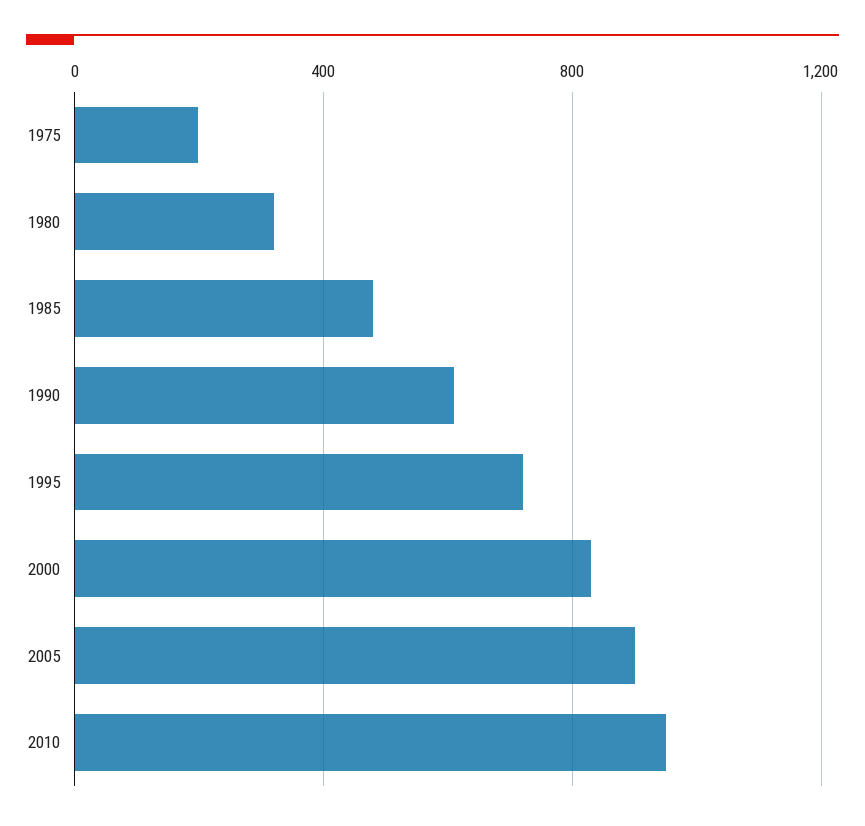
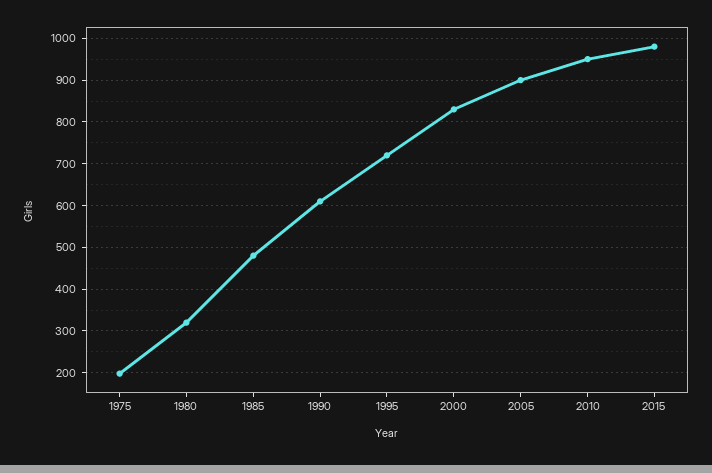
2015: none -> 980

